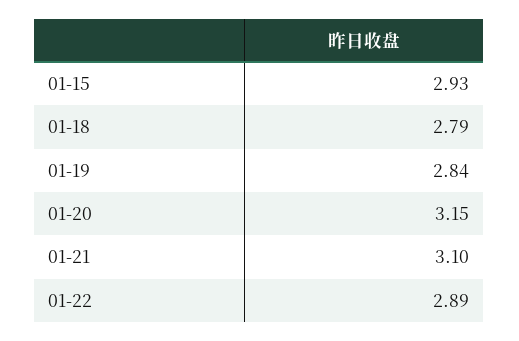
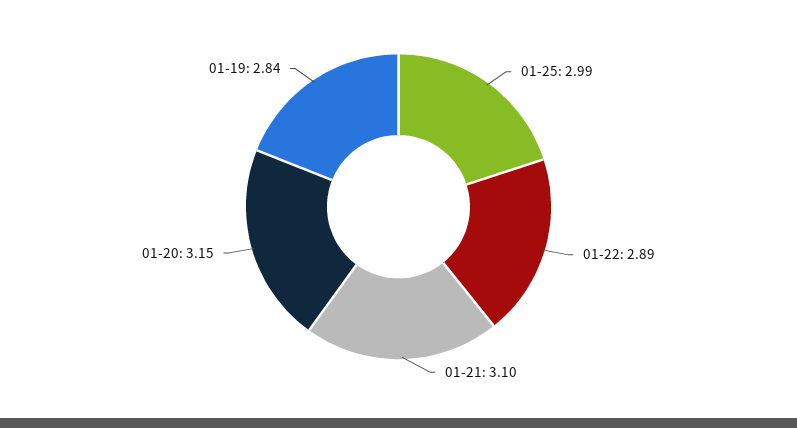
01-15: 2.93 -> none
01-18: 2.79 -> none
01-25: none -> 2.99

